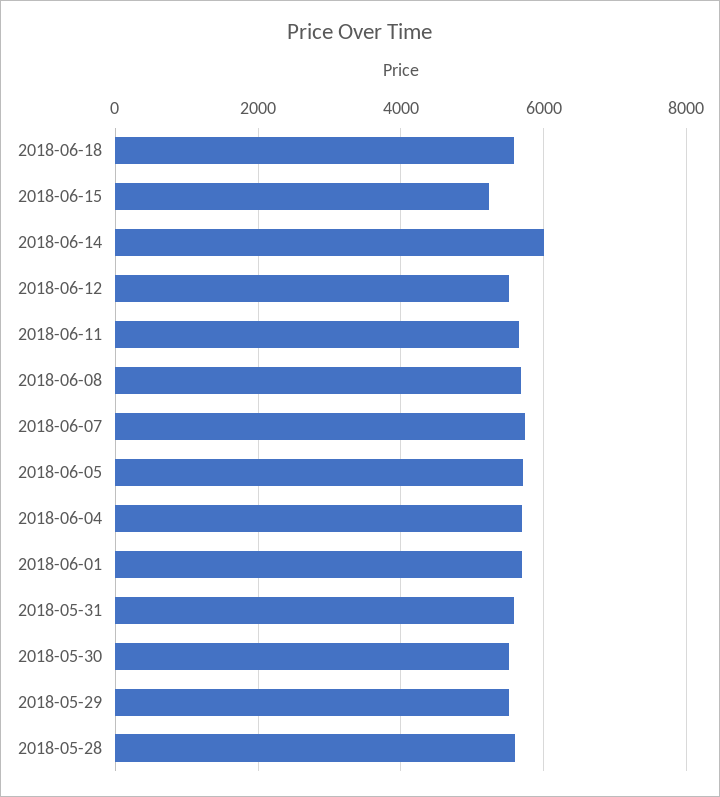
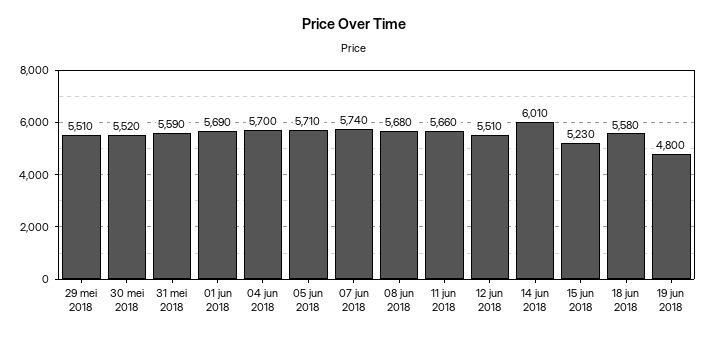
2018-05-28: 5600 -> none
19 jun 2018: none -> 4800

